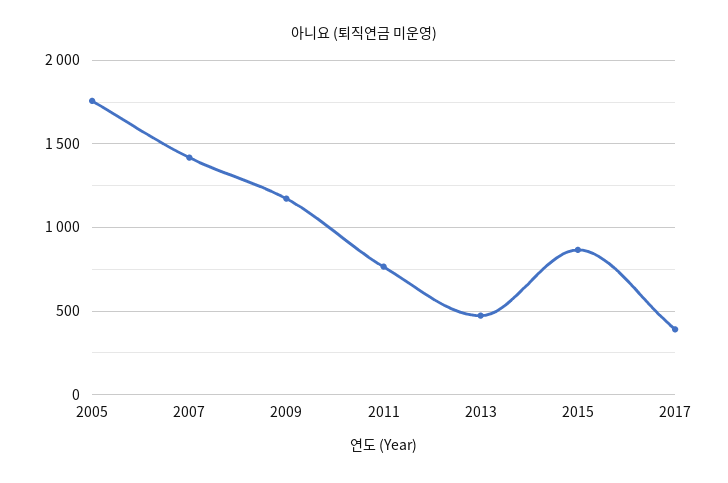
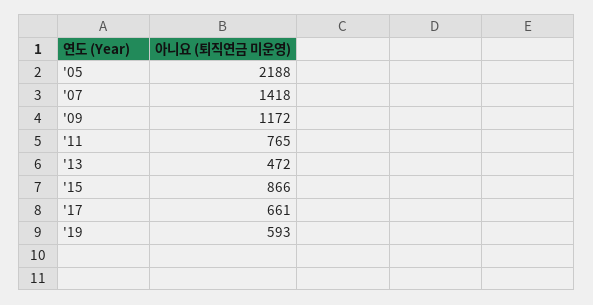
2005: 1750 -> 2188
2017: 400 -> 661
'19: none -> 593

